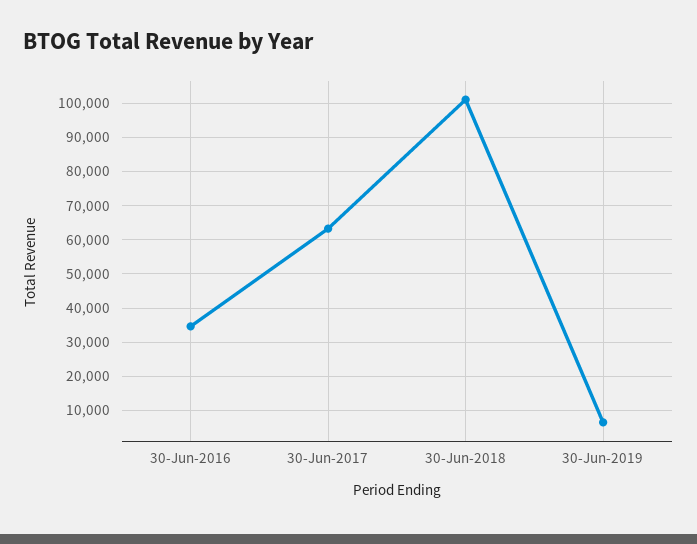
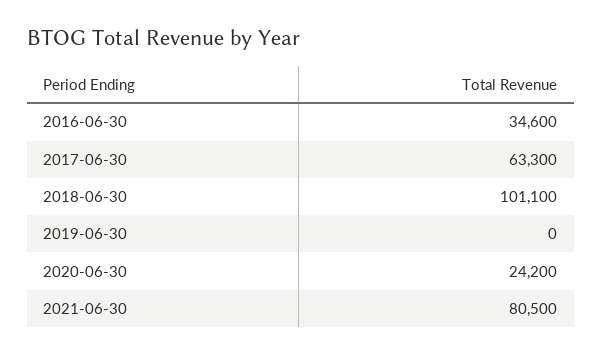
30-Jun-2019: 6000 -> 0
2020-06-30: none -> 24200
2021-06-30: none -> 80500

